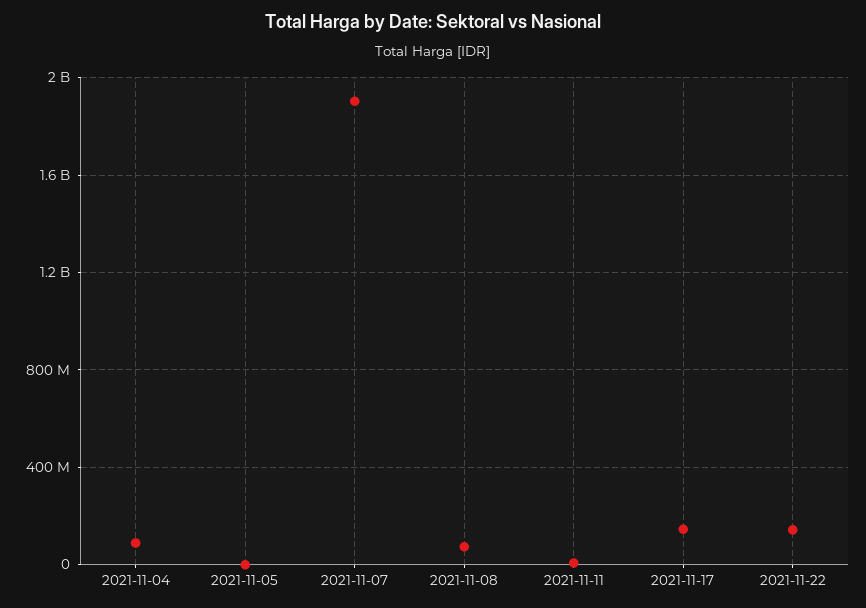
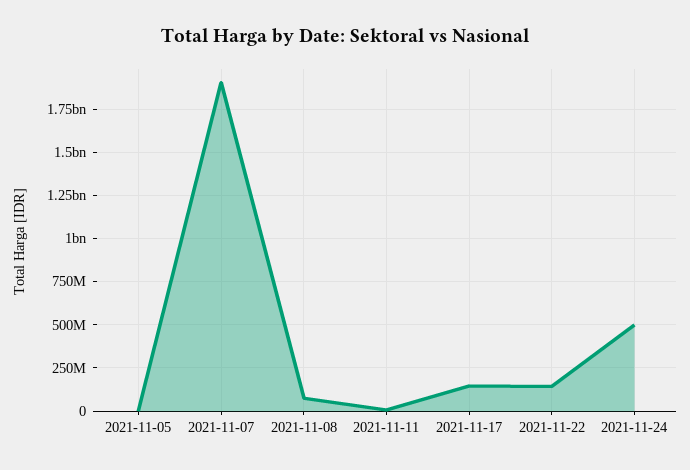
2021-11-04: 100000000 -> none
2021-11-24: none -> 500000000

